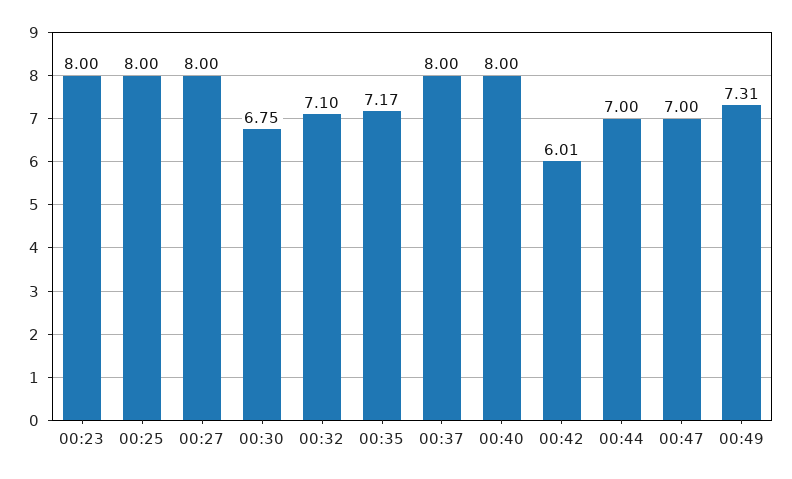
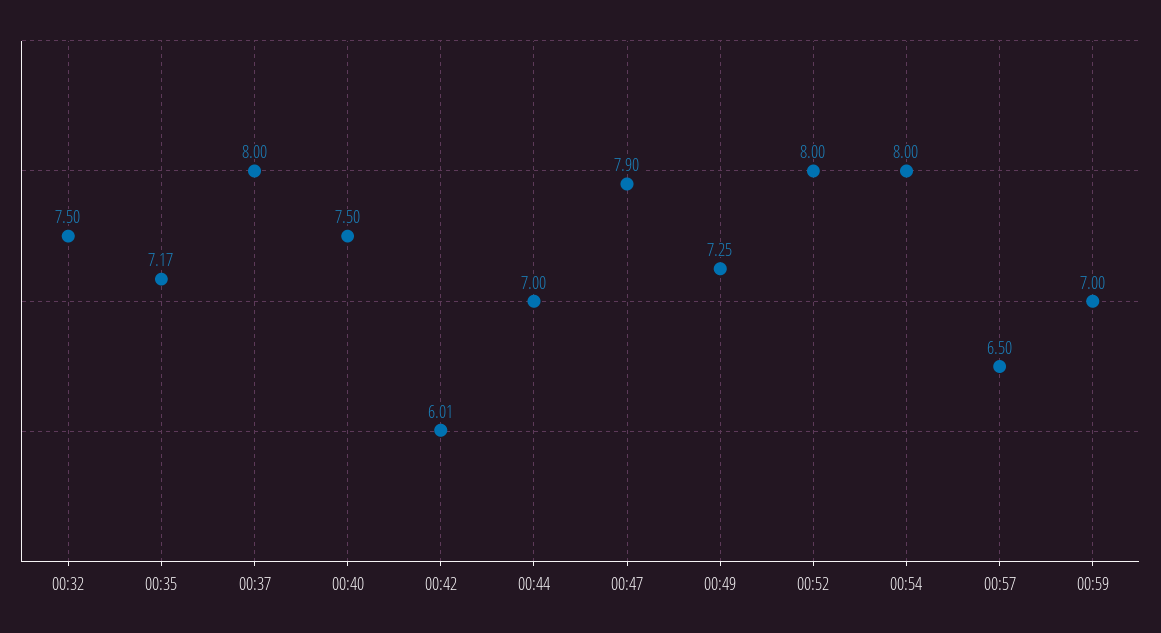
00:23: 8 -> none
00:25: 8 -> none
00:27: 8 -> none
00:30: 6.75 -> none
00:32: 7.1 -> 7.5
00:40: 8 -> 7.5
00:47: 7 -> 7.9
00:49: 7.31 -> 7.25
00:52: none -> 8
00:54: none -> 8
00:57: none -> 6.5
00:59: none -> 7

